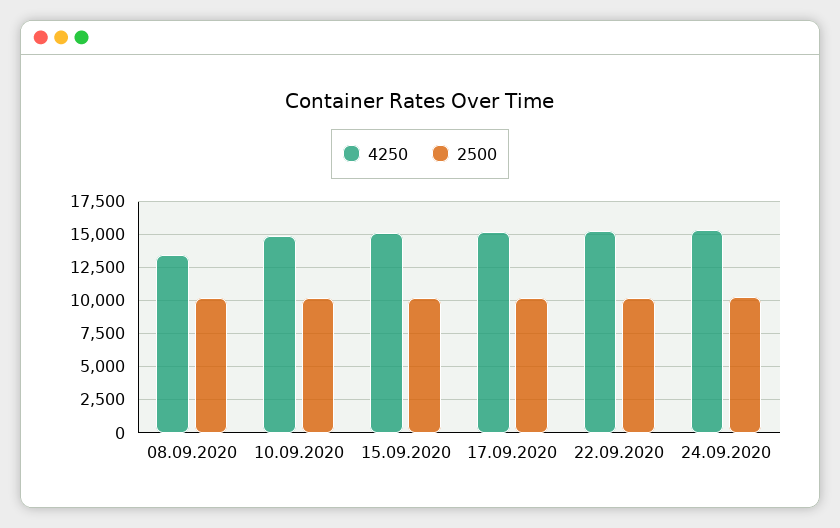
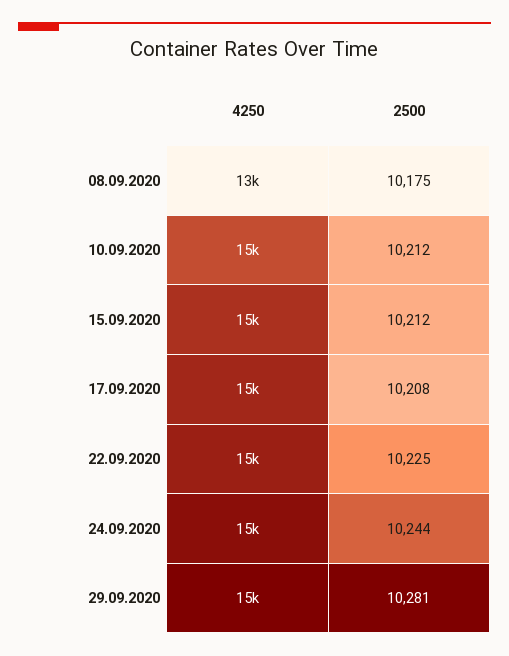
4250, 29.09.2020: none -> 15000
2500, 29.09.2020: none -> 10281

